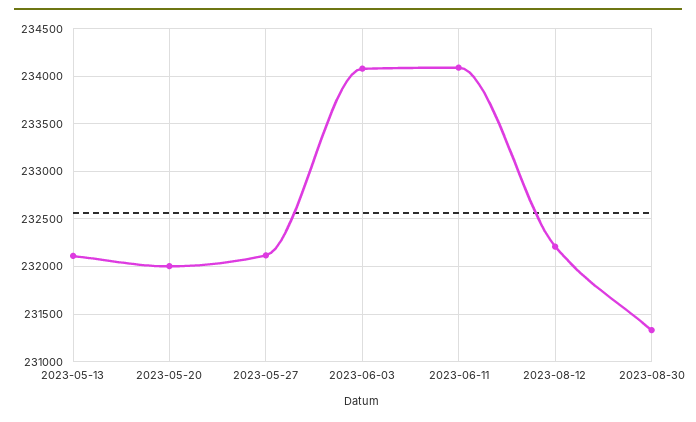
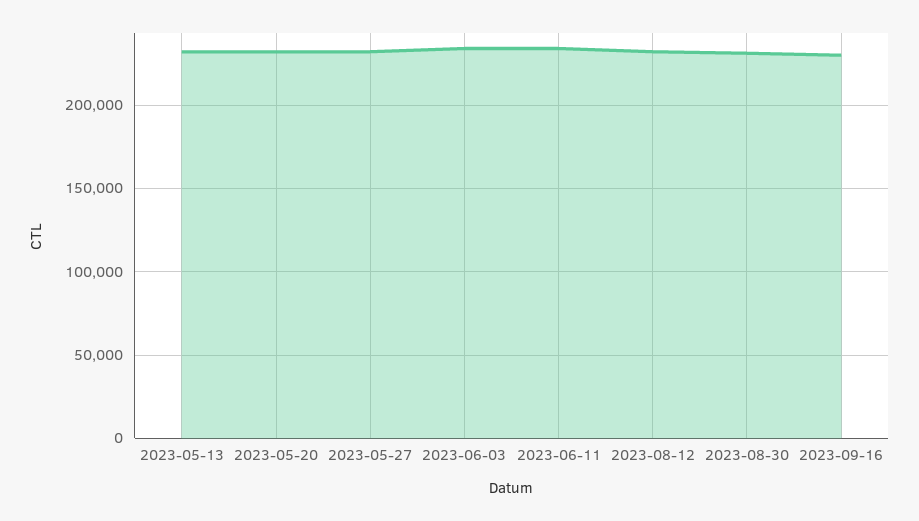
2023-09-16: none -> 230000

